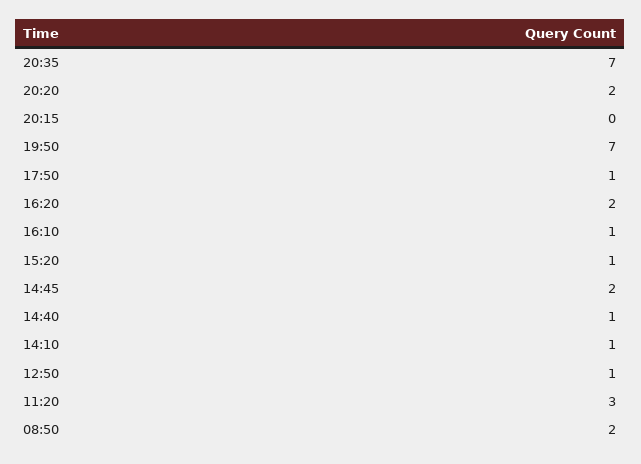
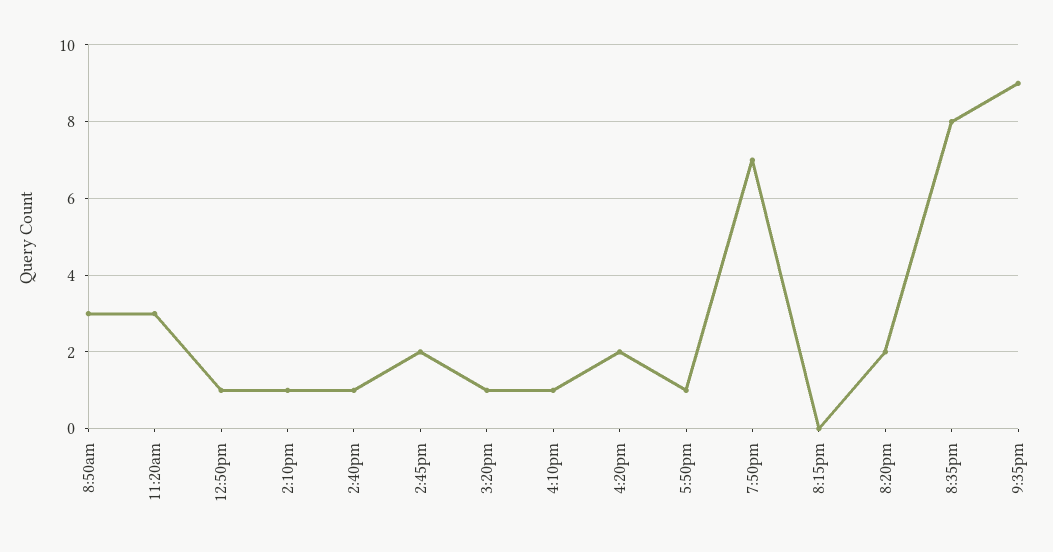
20:35: 7 -> 8
08:50: 2 -> 3
9:35pm: none -> 9

